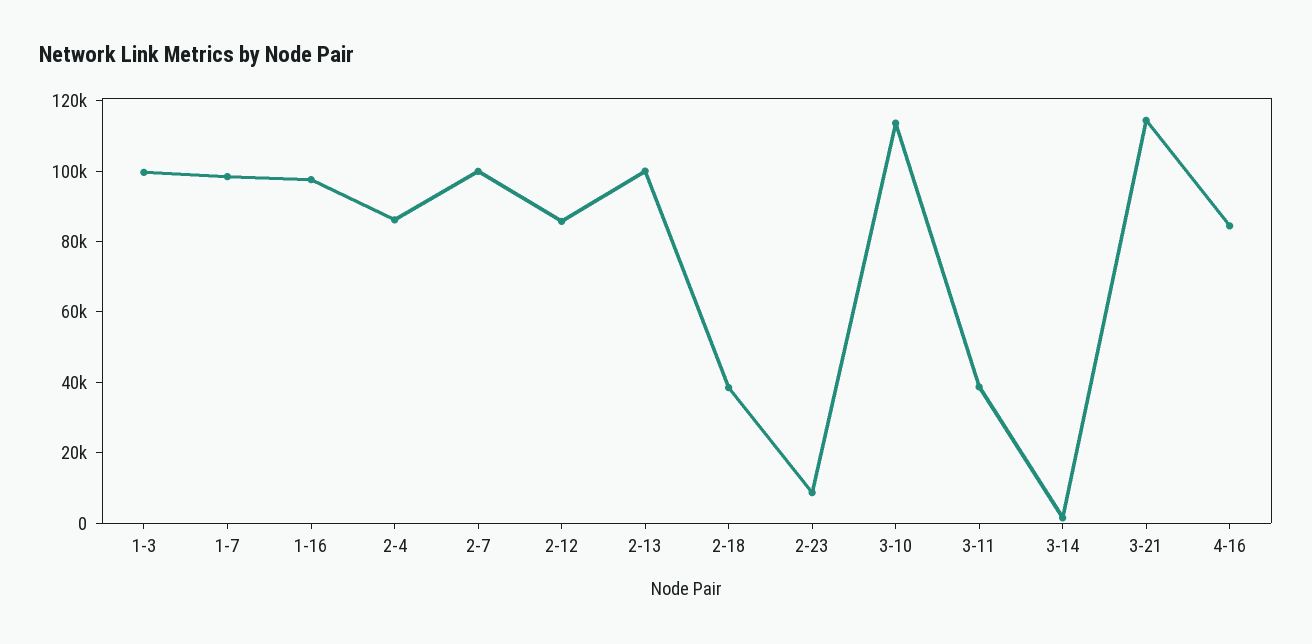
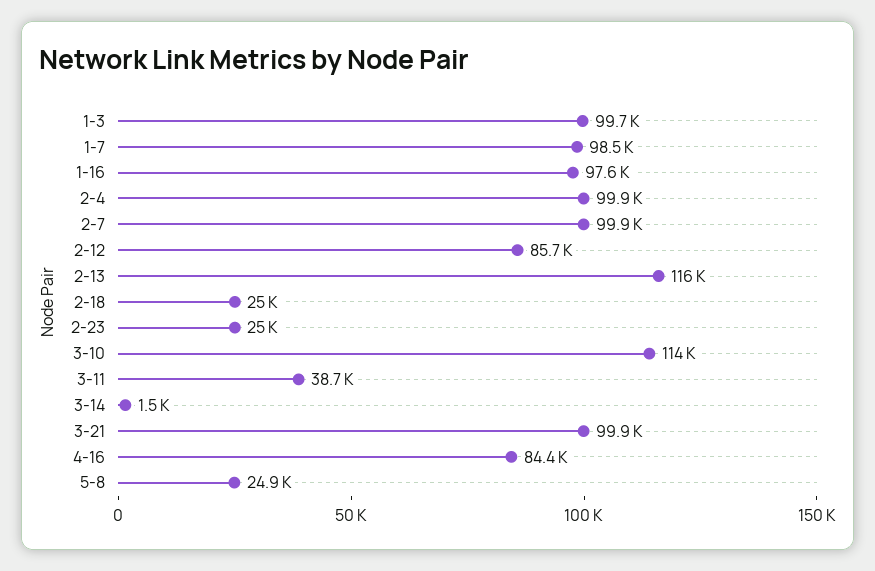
2-4: 85000 -> 99900
2-13: 100000 -> 116000
2-18: 40000 -> 25000
2-23: 10000 -> 25000
3-21: 115000 -> 99900
5-8: none -> 24900

